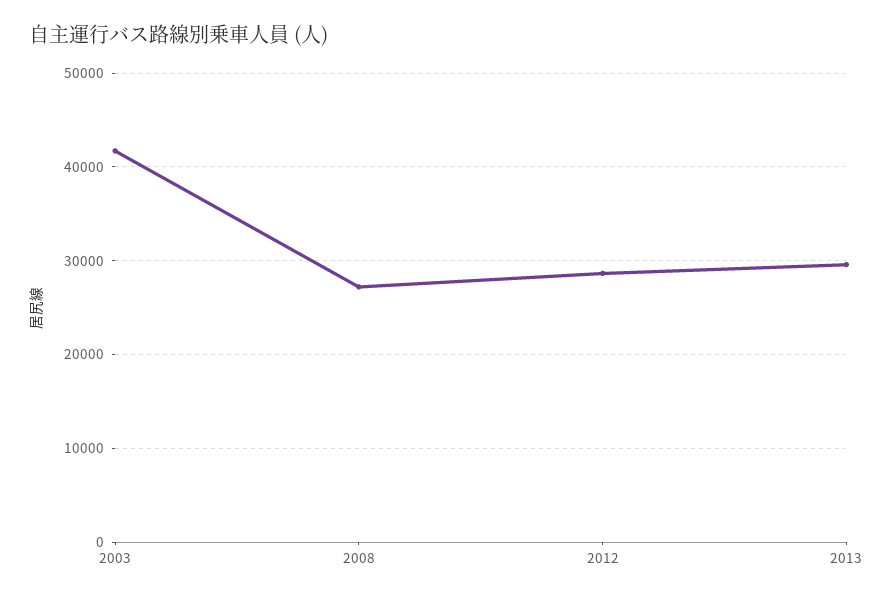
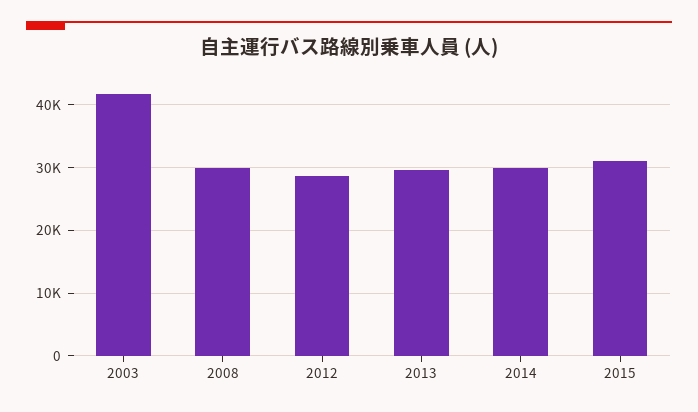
2008: 27000 -> 30000
2014: none -> 30000
2015: none -> 31000

